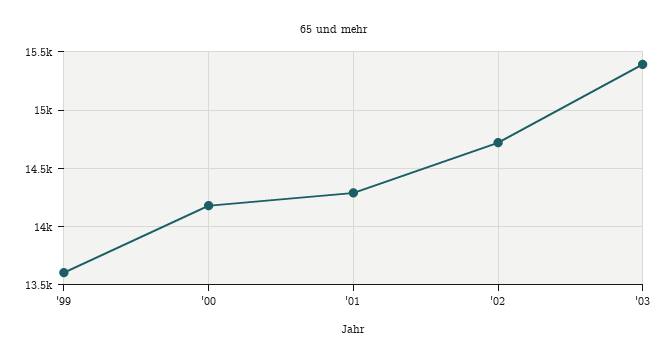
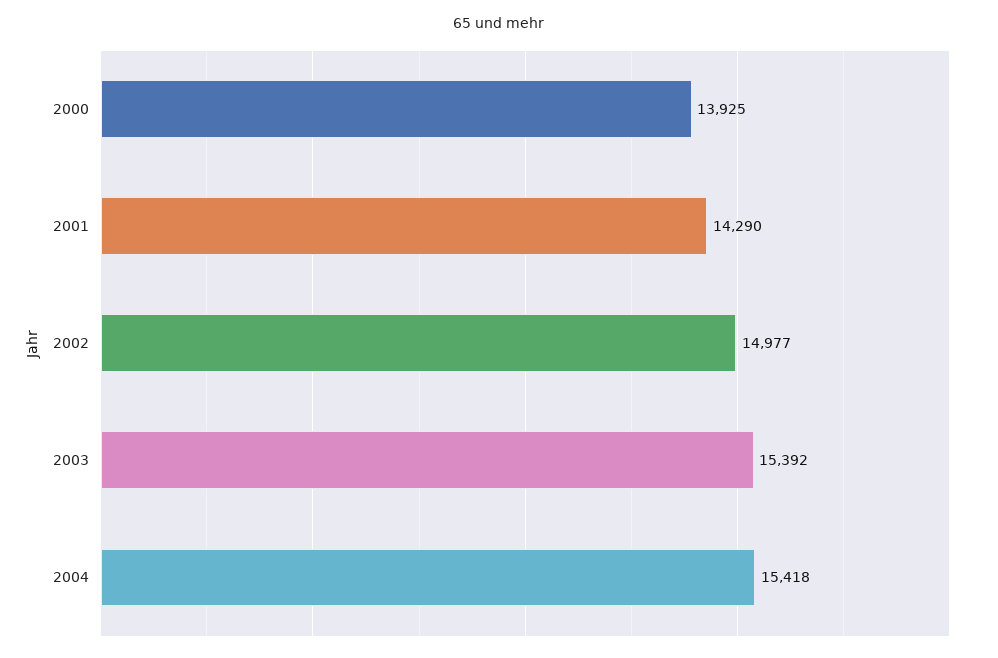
'99: 13600 -> none
'00: 14200 -> 13925
'02: 14700 -> 14977
2004: none -> 15418

